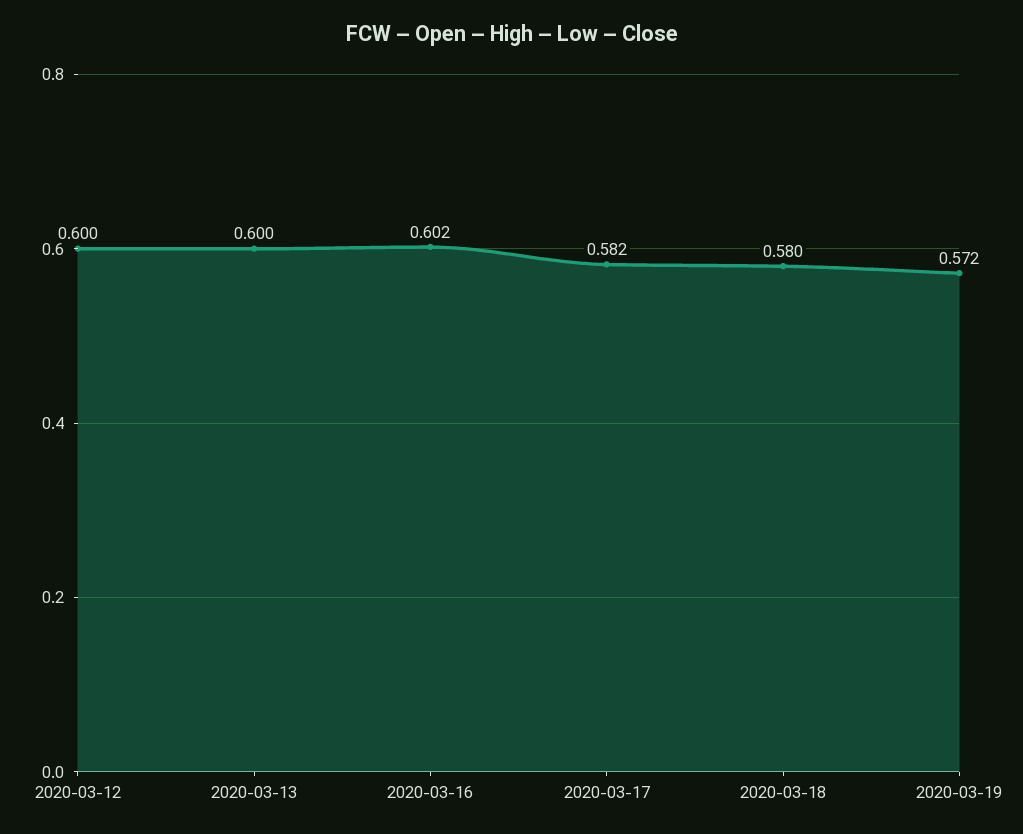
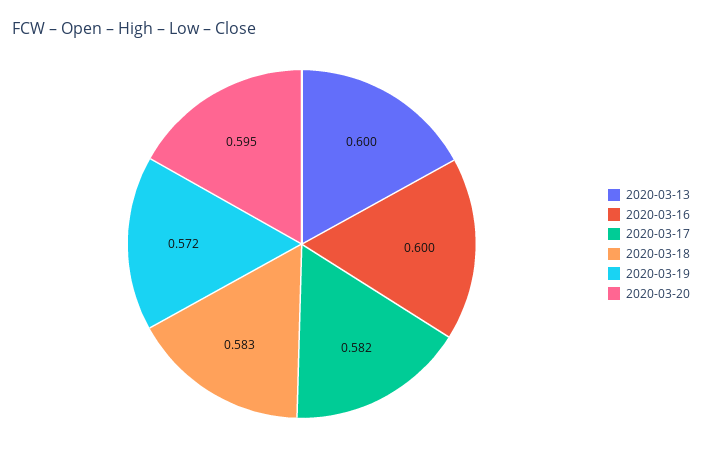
2020-03-12: 0.6 -> none
2020-03-16: 0.602 -> 0.6
2020-03-18: 0.58 -> 0.583
2020-03-20: none -> 0.595

